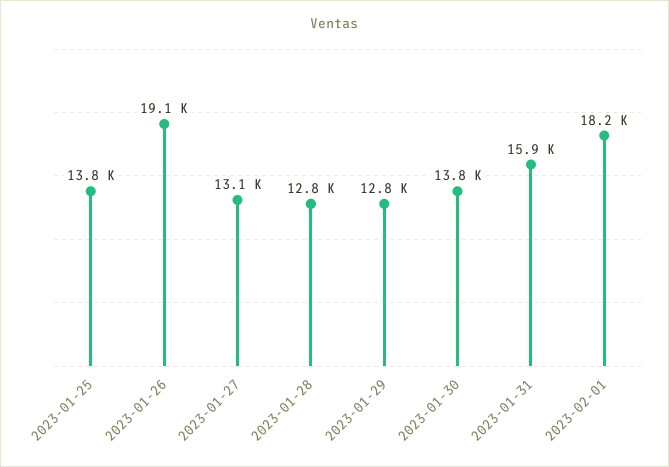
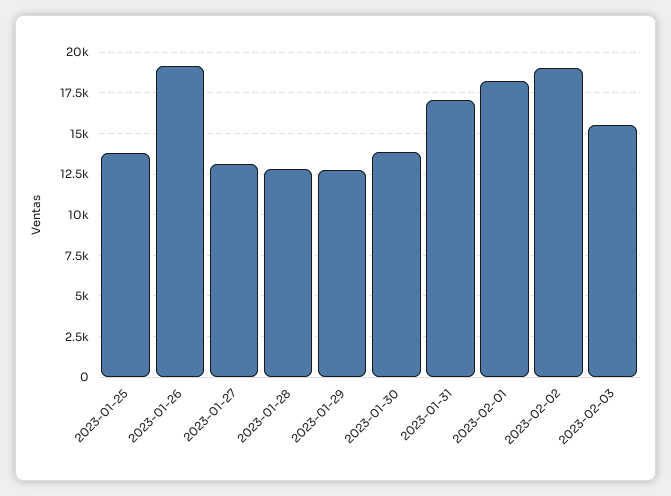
2023-01-31: 15900 -> 17000
2023-02-02: none -> 19000
2023-02-03: none -> 15500

